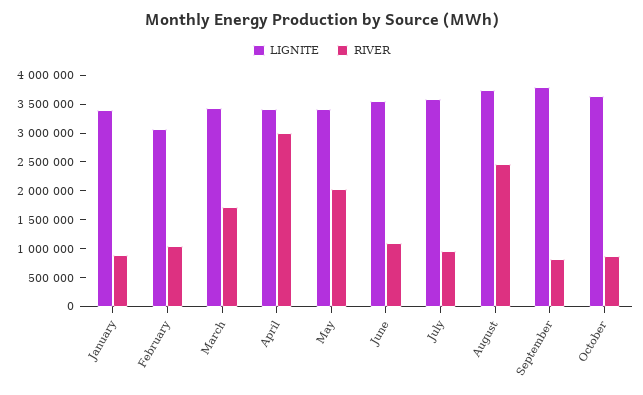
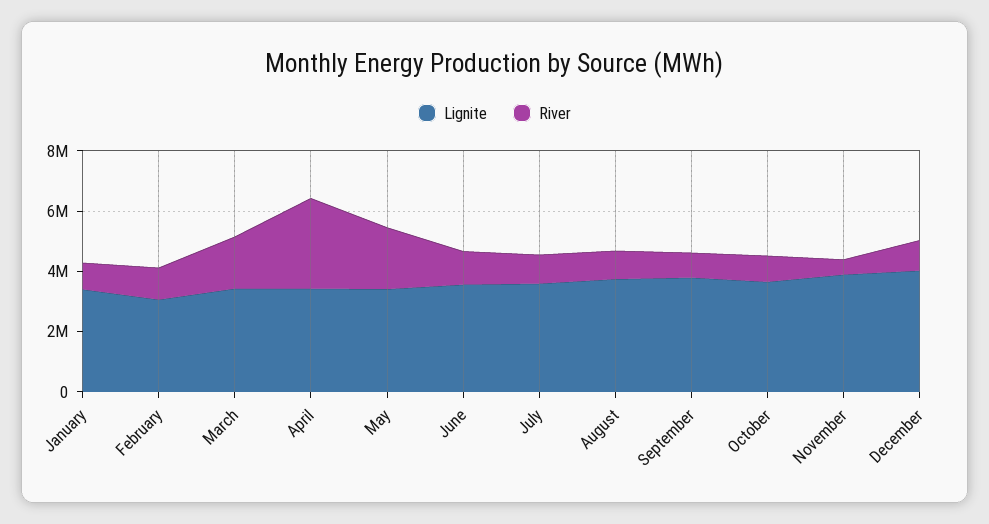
RIVER, August: 2500000 -> 1000000
LIGNITE, November: none -> 4000000
RIVER, November: none -> 500000
LIGNITE, December: none -> 4000000
RIVER, December: none -> 1000000

